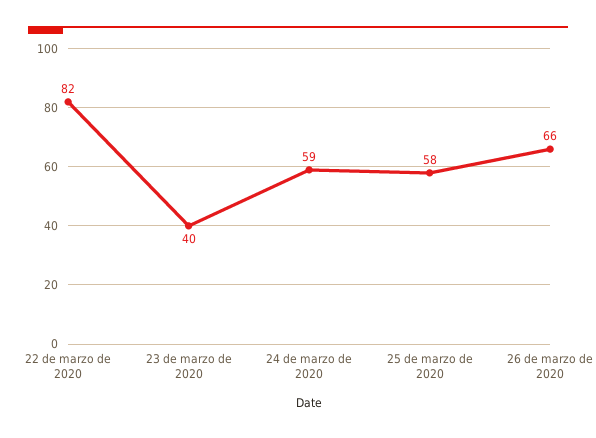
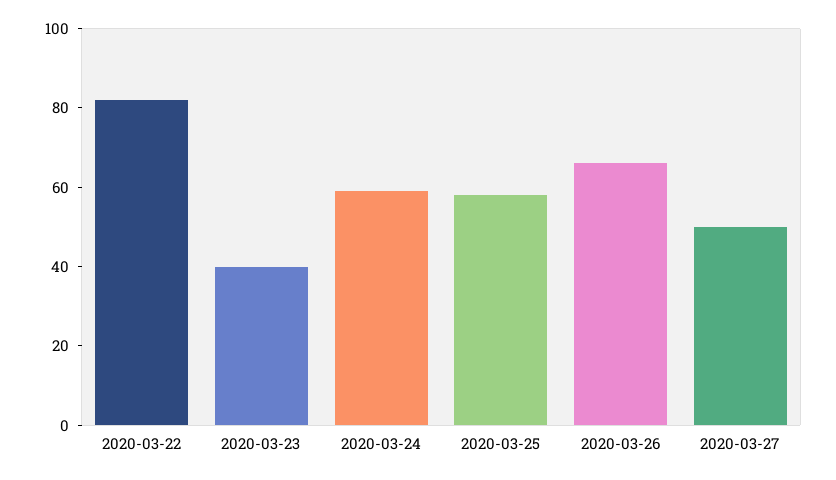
2020-03-27: none -> 50

